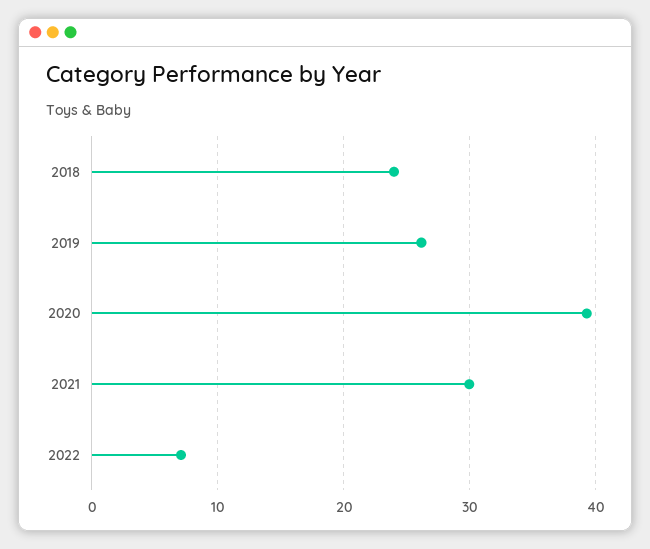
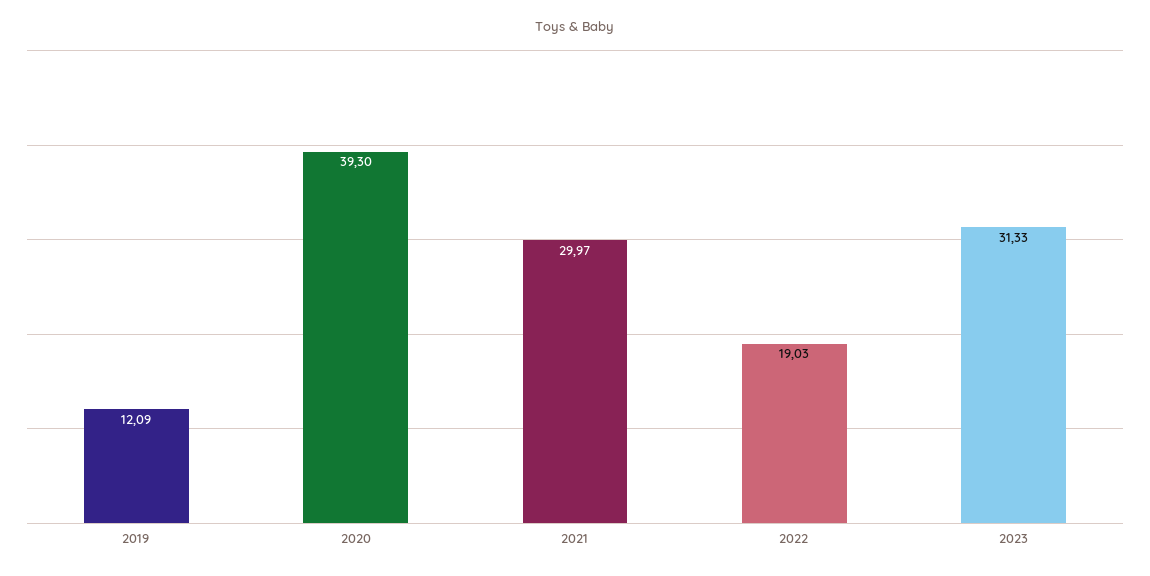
2018: 24 -> none
2019: 26 -> 12.09
2022: 7 -> 19.03
2023: none -> 31.33

